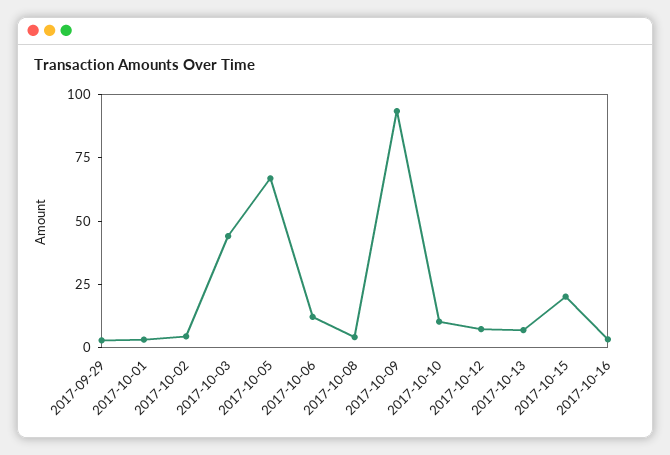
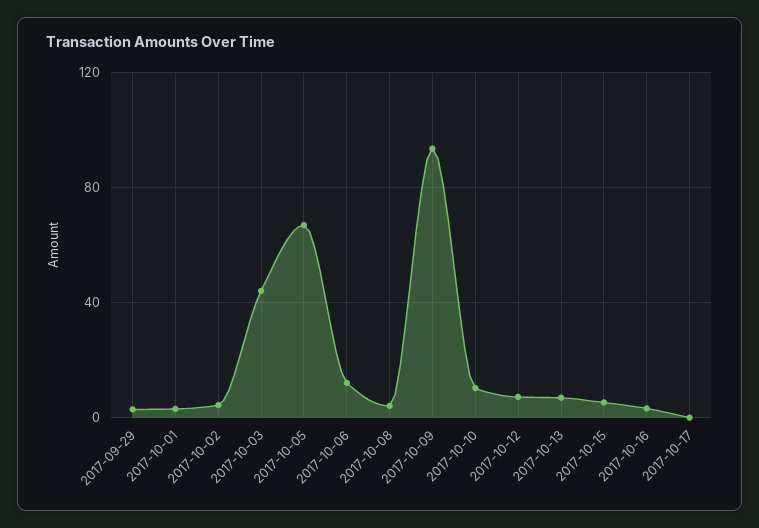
2017-10-15: 20 -> 5
2017-10-17: none -> 0

